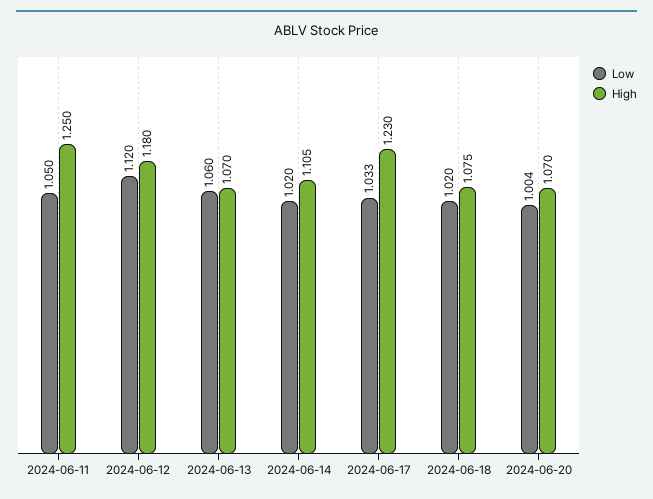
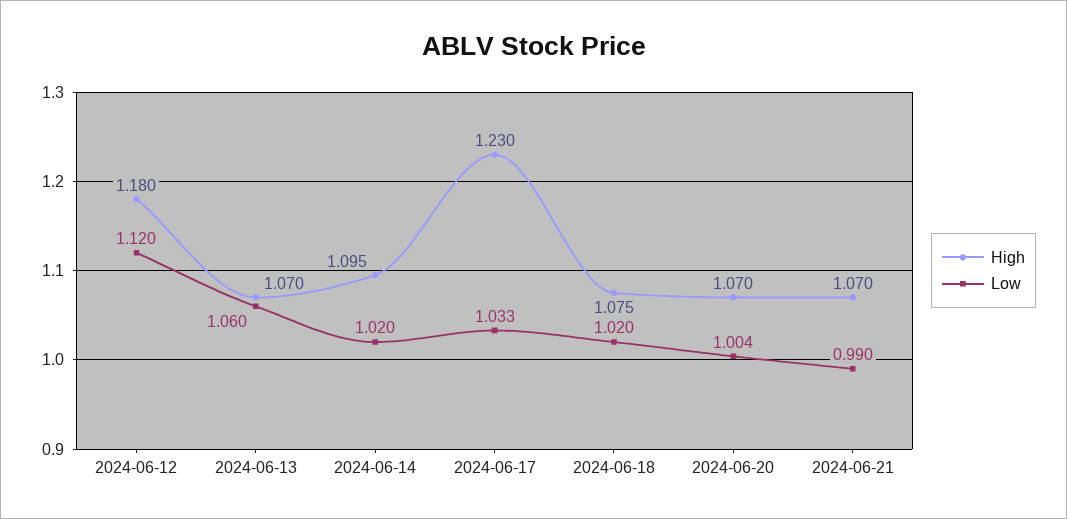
Low, 2024-06-11: 1.05 -> none
High, 2024-06-11: 1.25 -> none
High, 2024-06-14: 1.105 -> 1.095
High, 2024-06-21: none -> 1.07
Low, 2024-06-21: none -> 0.99

